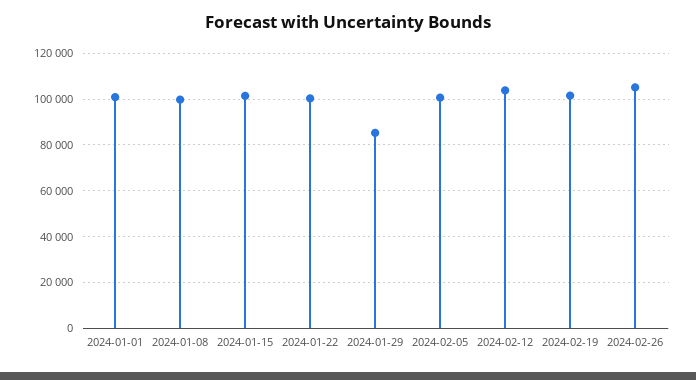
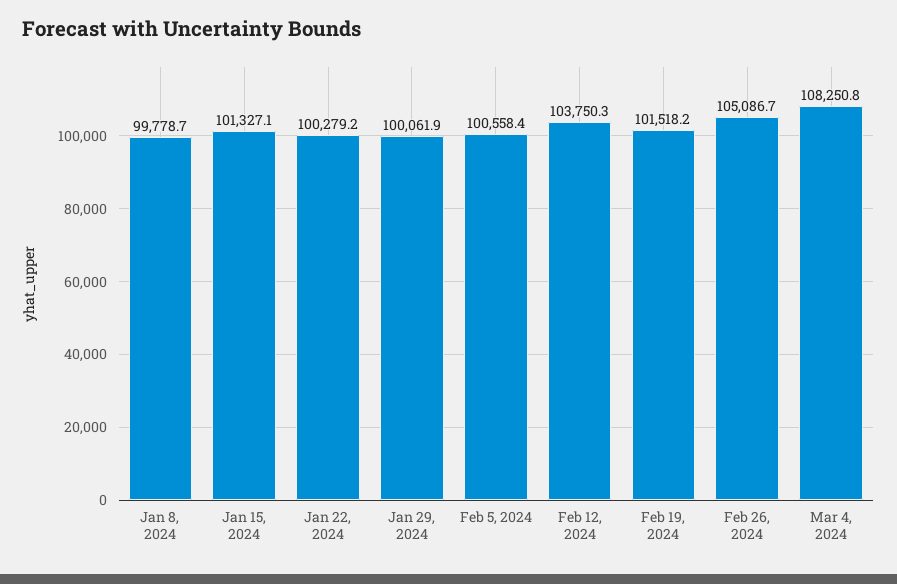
2024-01-01: 100000 -> none
2024-01-29: 85000 -> 100061.9
Mar 4, 2024: none -> 108250.8

